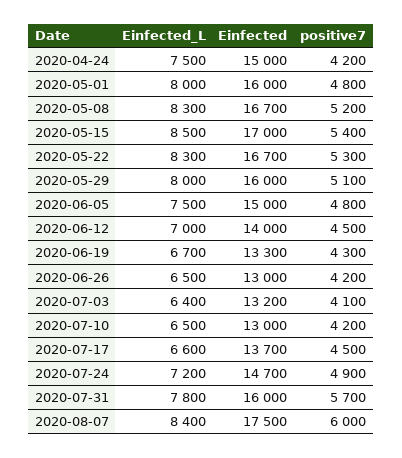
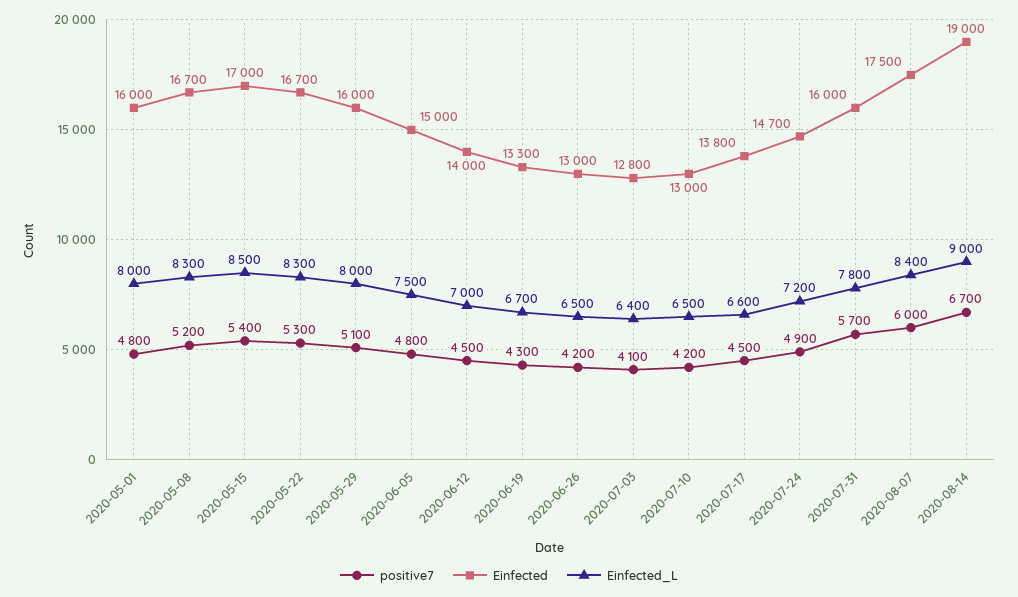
Einfected_L, 2020-04-24: 7500 -> none
Einfected, 2020-04-24: 15000 -> none
positive7, 2020-04-24: 4200 -> none
Einfected, 2020-07-03: 13200 -> 12800
Einfected, 2020-07-17: 13700 -> 13800
positive7, 2020-08-14: none -> 6700
Einfected, 2020-08-14: none -> 19000
Einfected_L, 2020-08-14: none -> 9000

